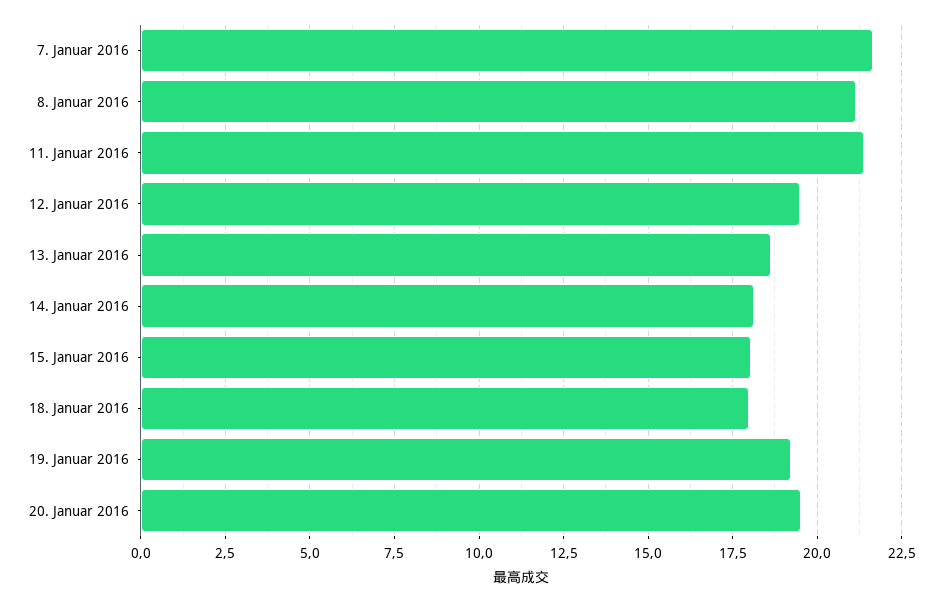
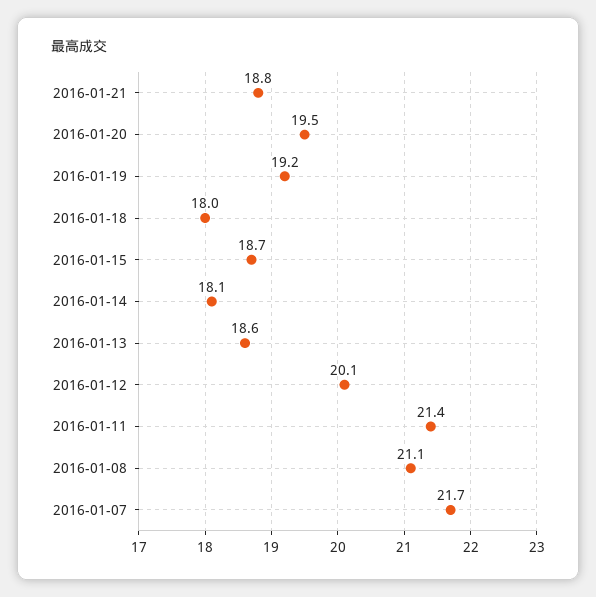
12. Januar 2016: 19.5 -> 20.1
15. Januar 2016: 18 -> 18.7
2016-01-21: none -> 18.8

